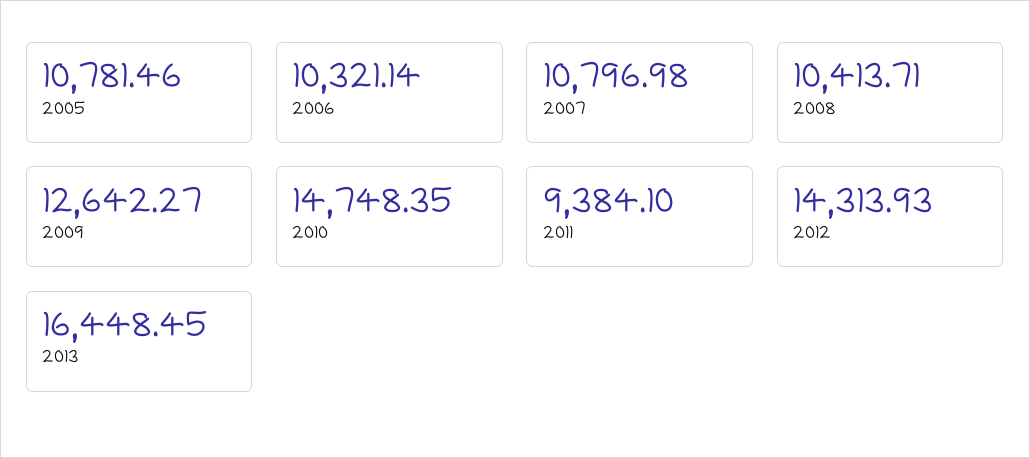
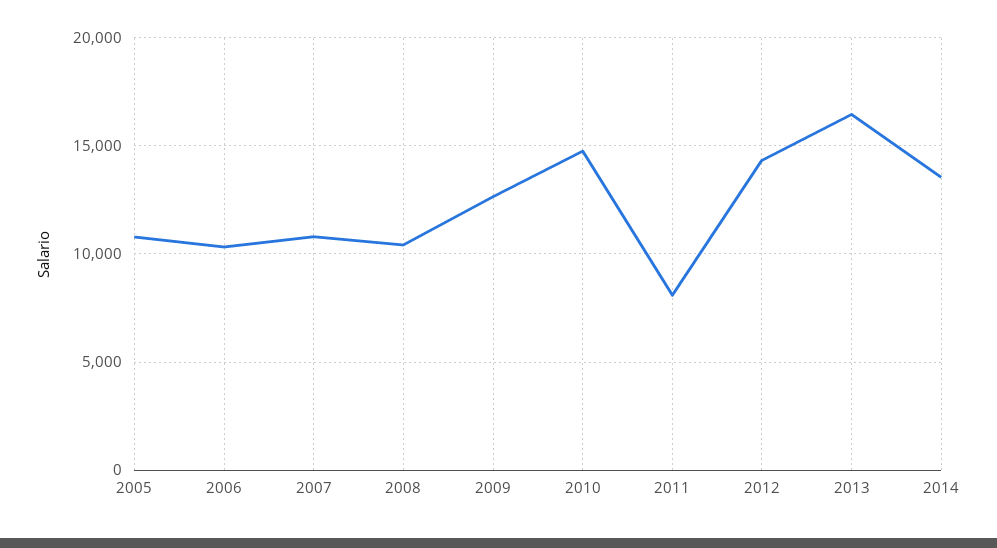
2011: 9384.1 -> 8000
2014: none -> 13500

